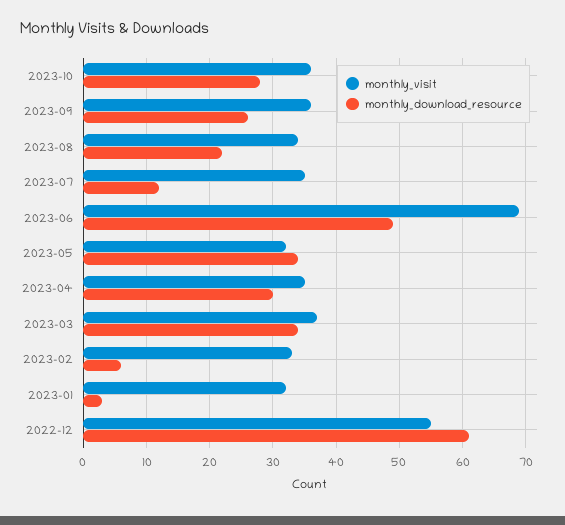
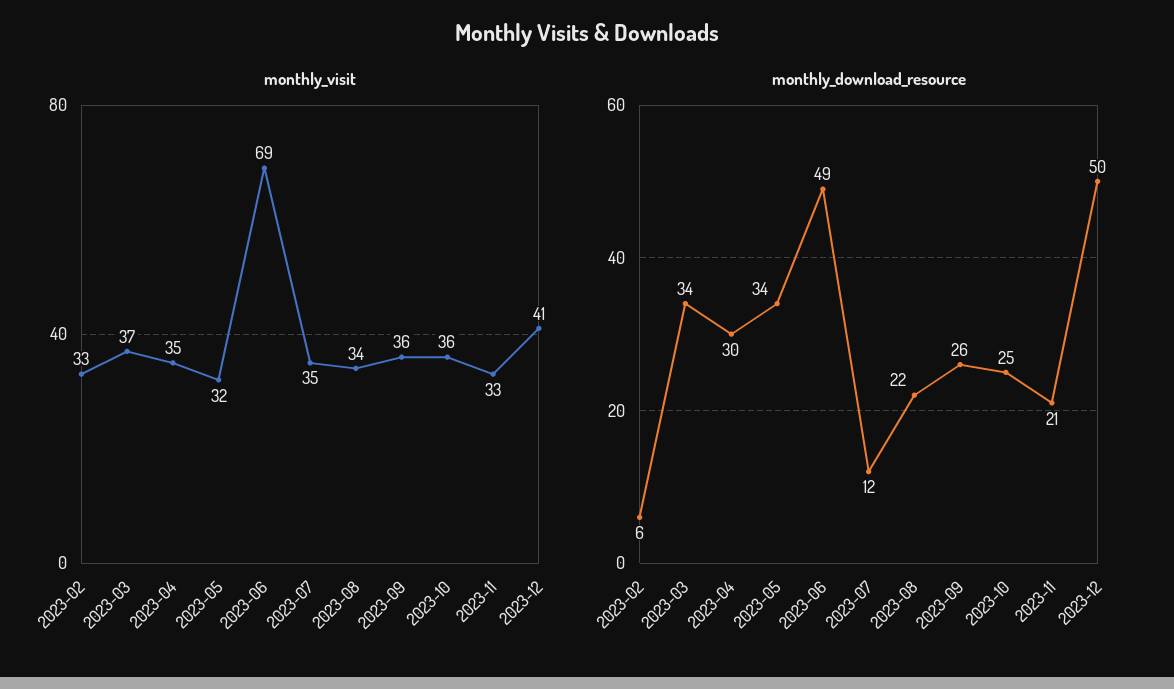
monthly_download_resource, 2023-10: 28 -> 25
monthly_visit, 2023-01: 32 -> none
monthly_download_resource, 2023-01: 3 -> none
monthly_visit, 2022-12: 55 -> none
monthly_download_resource, 2022-12: 61 -> none
monthly_visit, 2023-11: none -> 33
monthly_visit, 2023-12: none -> 41
monthly_download_resource, 2023-11: none -> 21
monthly_download_resource, 2023-12: none -> 50

